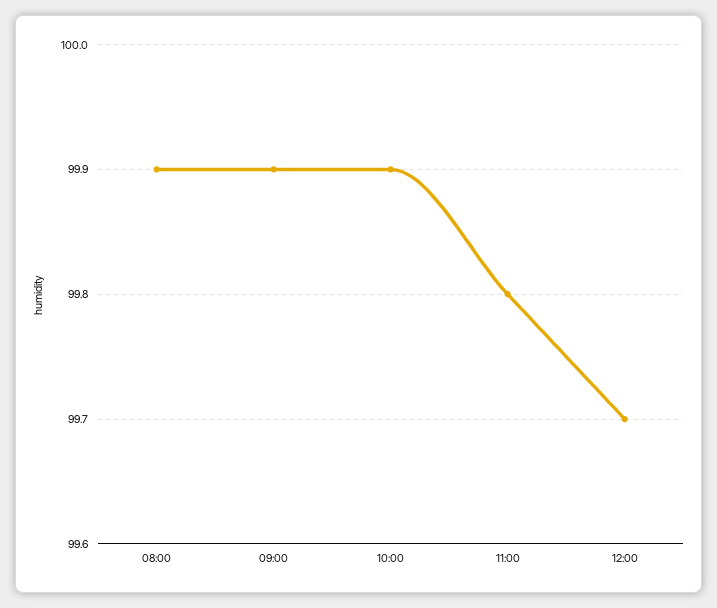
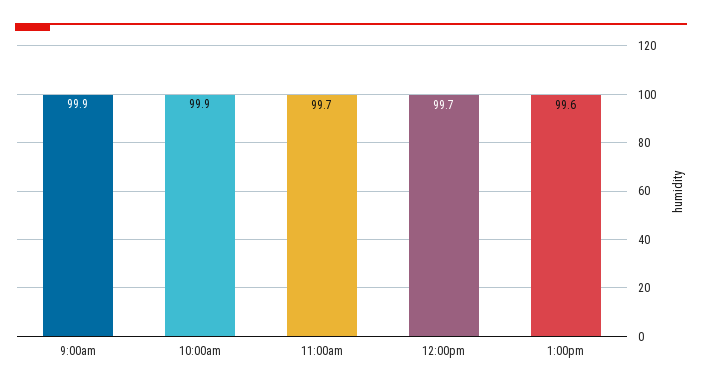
08:00: 99.9 -> none
11:00: 99.8 -> 99.7
1:00pm: none -> 99.6

